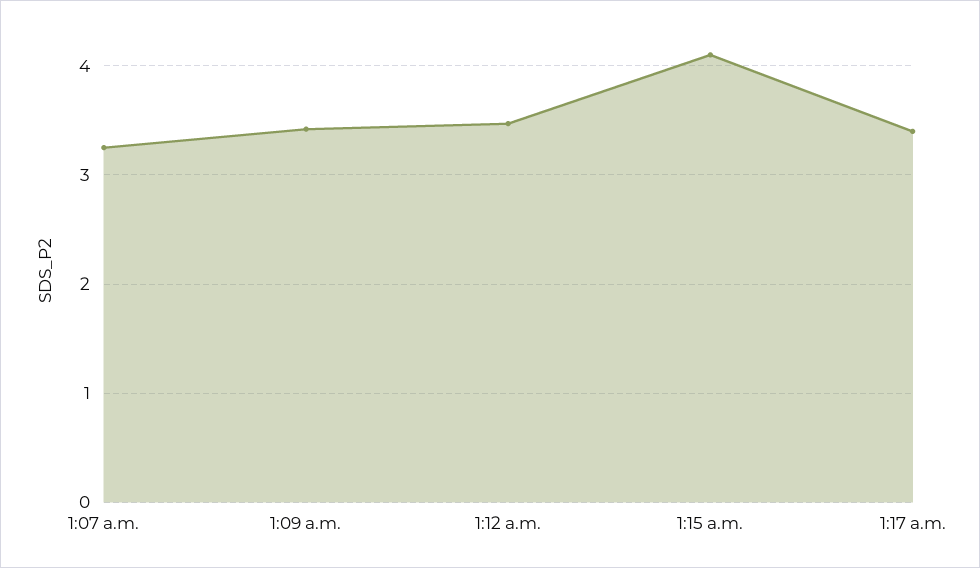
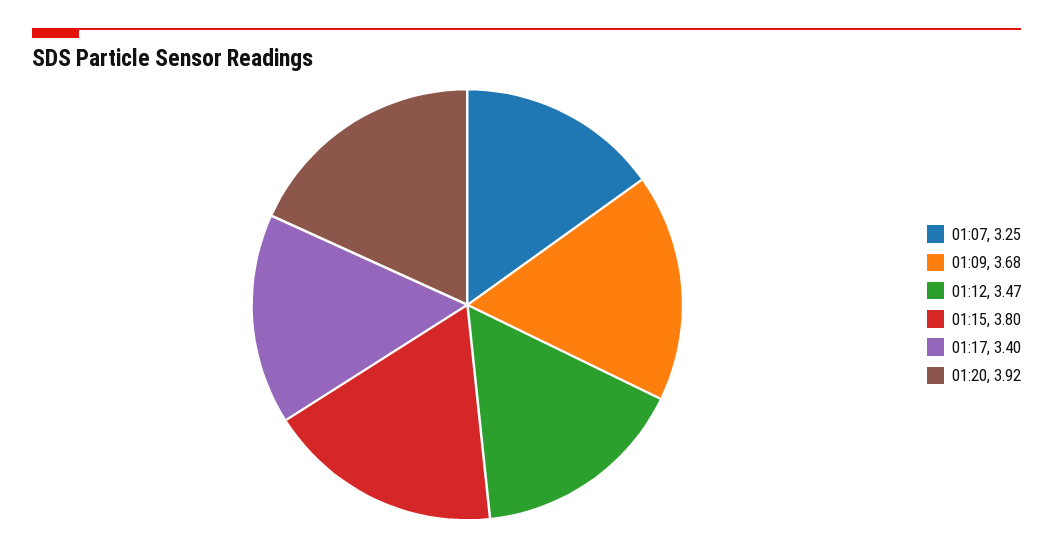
1:09 a.m.: 3.4 -> 3.68
1:15 a.m.: 4.1 -> 3.8
01:20: none -> 3.92

